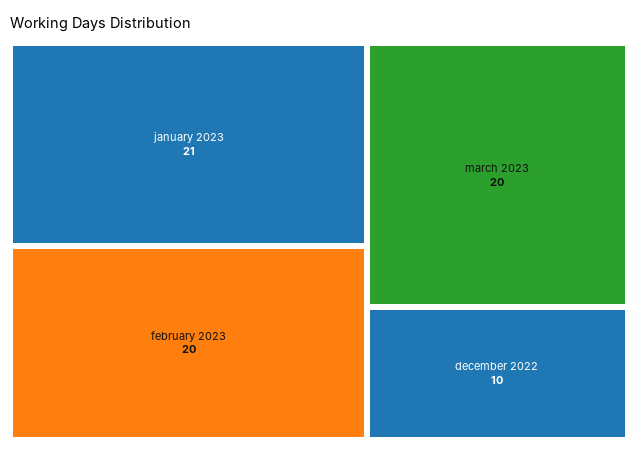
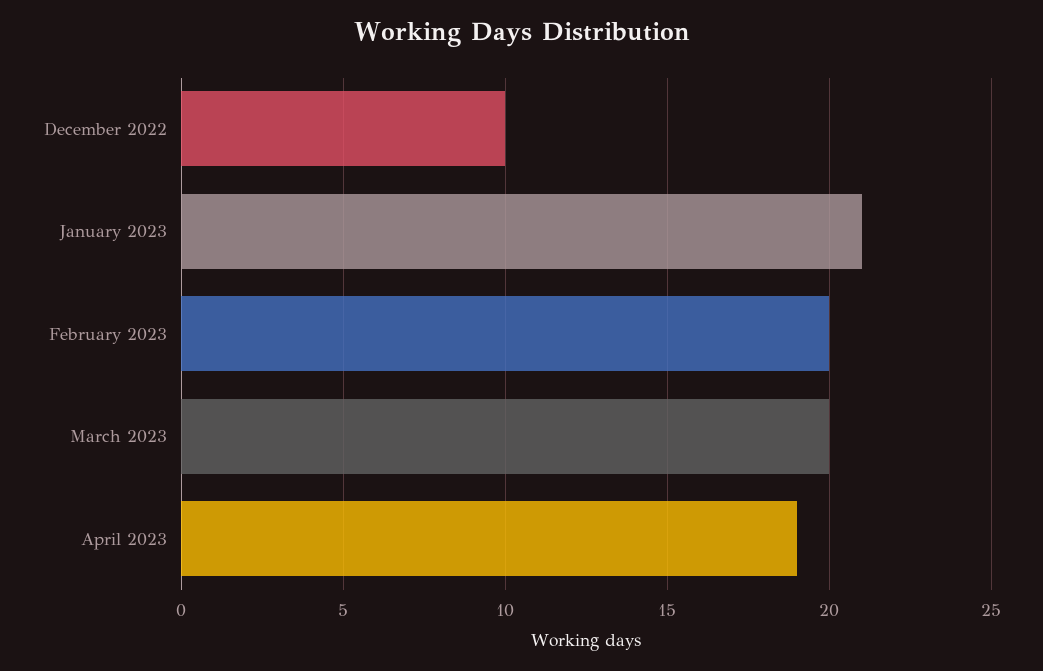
April 2023: none -> 19

